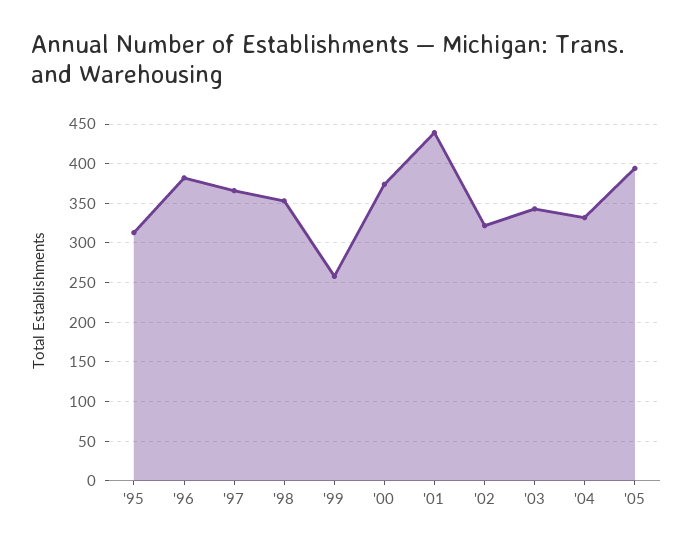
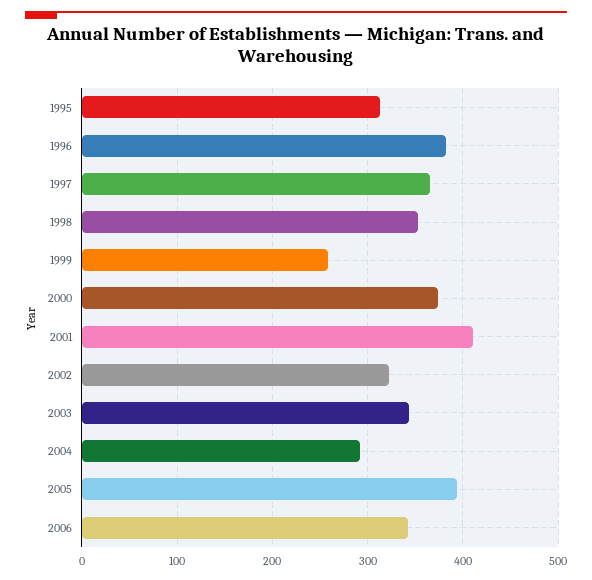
'01: 440 -> 410
'04: 330 -> 290
2006: none -> 340

